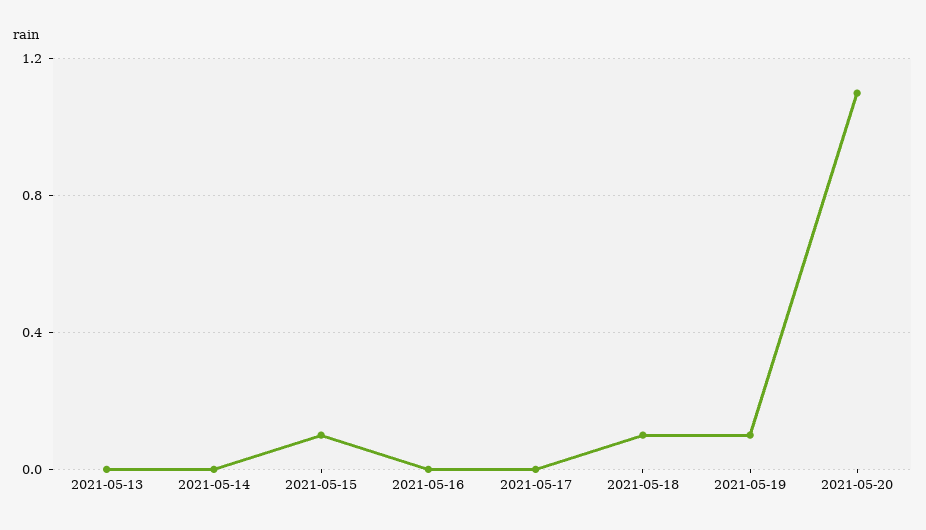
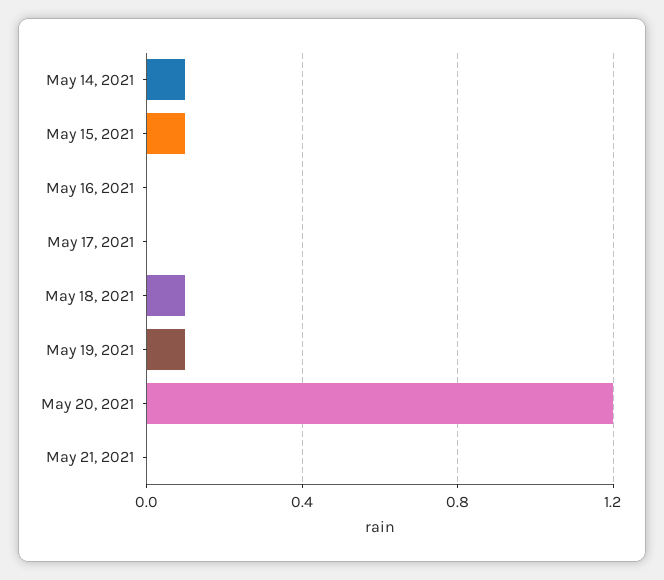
2021-05-13: 0 -> none
2021-05-14: 0 -> 0.1
2021-05-20: 1.1 -> 1.2
May 21, 2021: none -> 0

